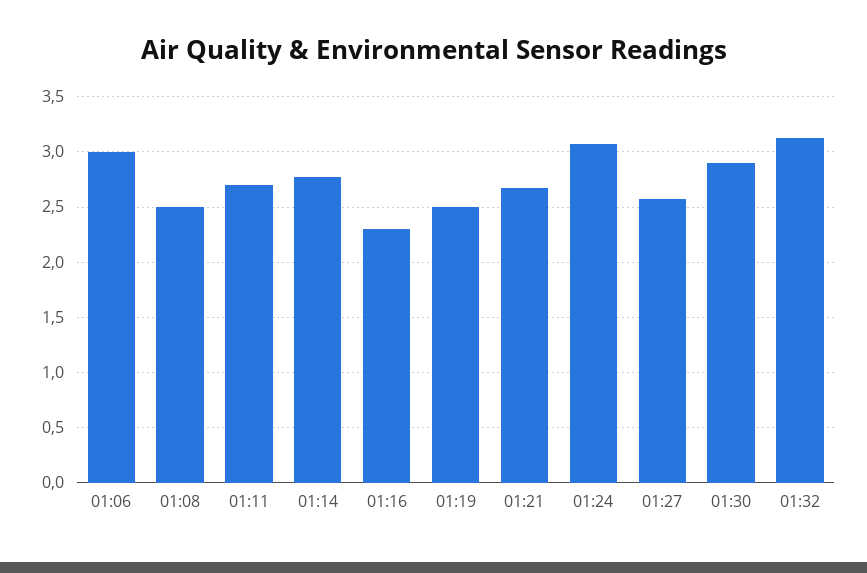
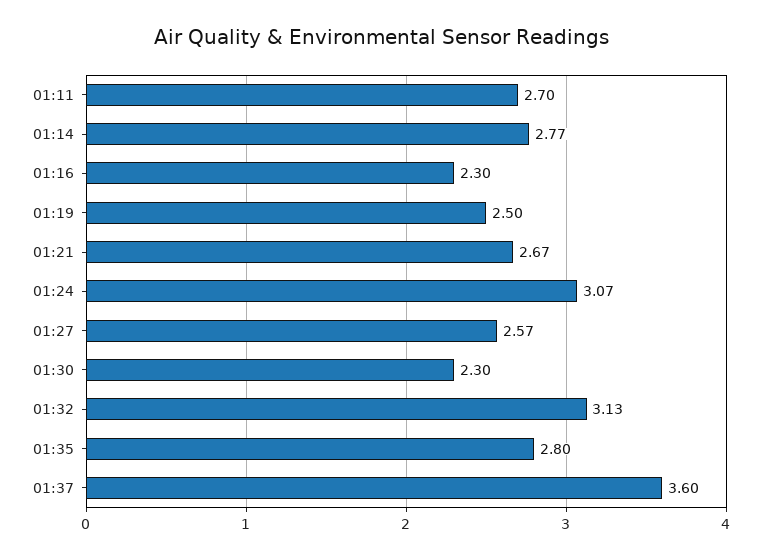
01:06: 3 -> none
01:08: 2.5 -> none
01:30: 2.9 -> 2.3
01:35: none -> 2.8
01:37: none -> 3.6

